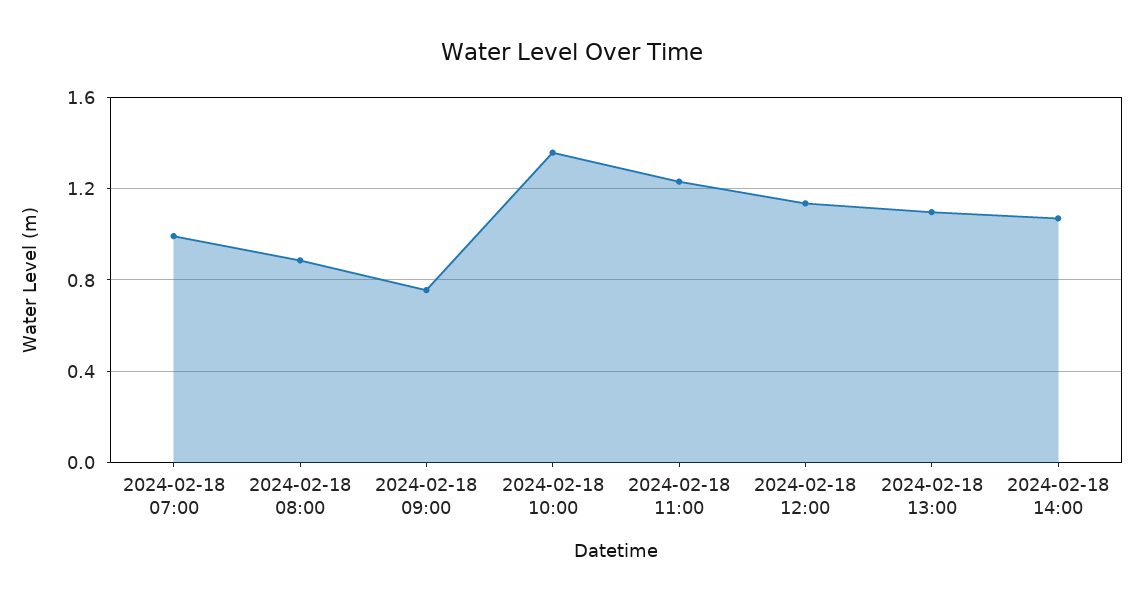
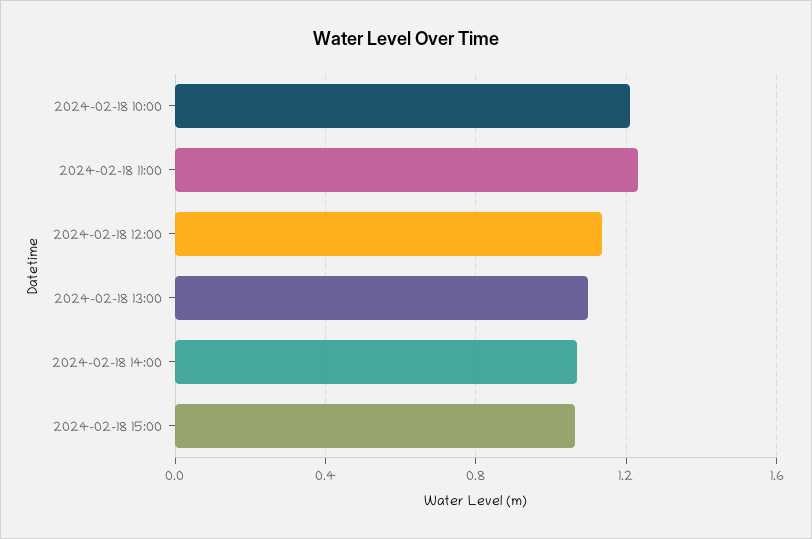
2024-02-18 07:00: 1 -> none
2024-02-18 08:00: 0.9 -> none
2024-02-18 09:00: 0.75 -> none
2024-02-18 10:00: 1.35 -> 1.2
2024-02-18 15:00: none -> 1.05

